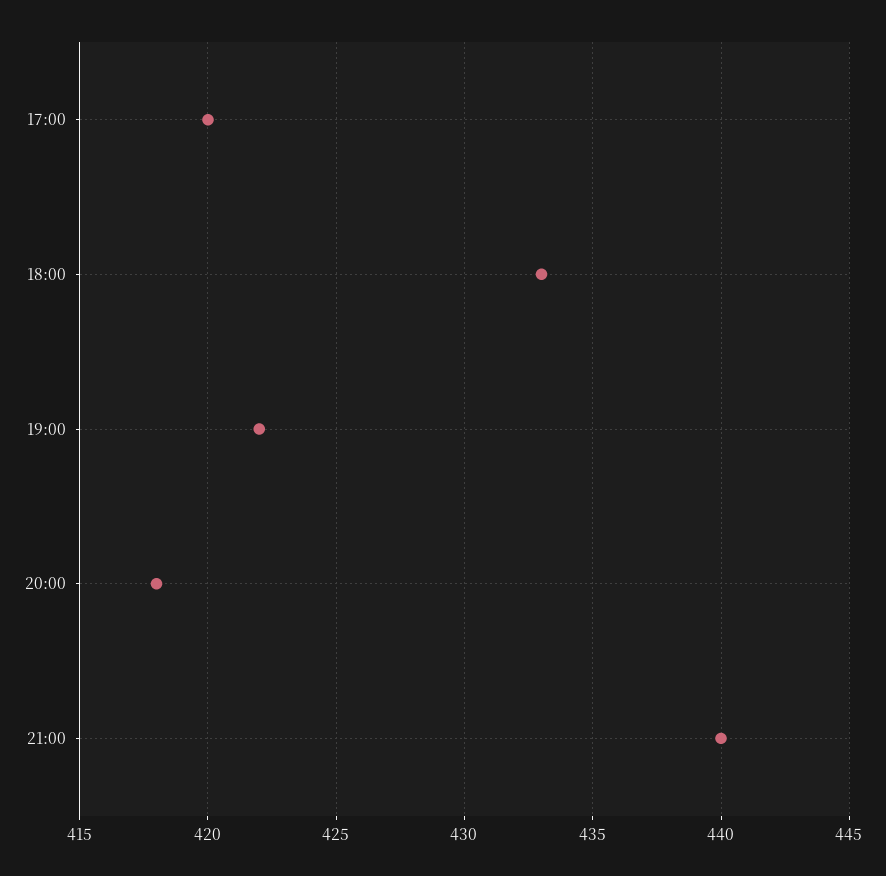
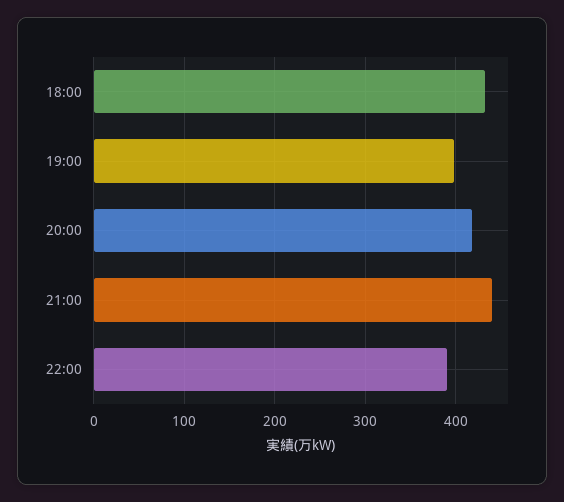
17:00: 420 -> none
19:00: 422 -> 400
22:00: none -> 390

